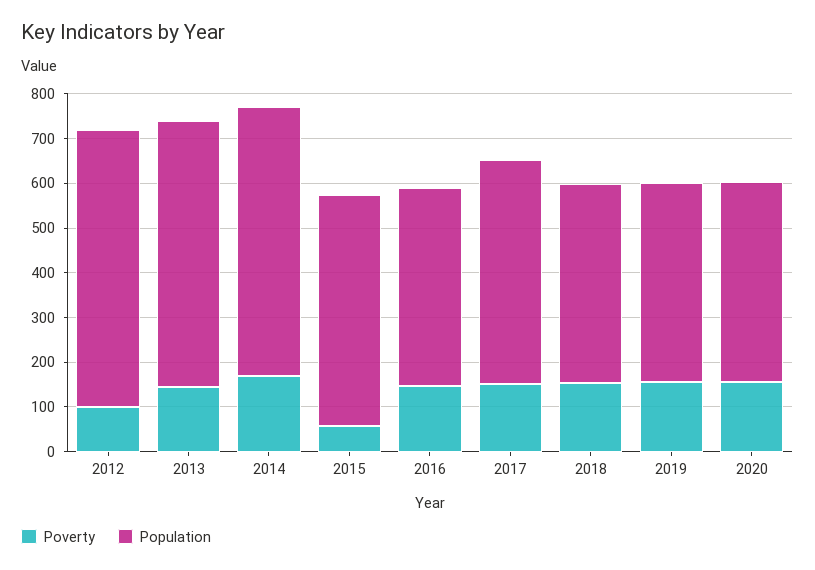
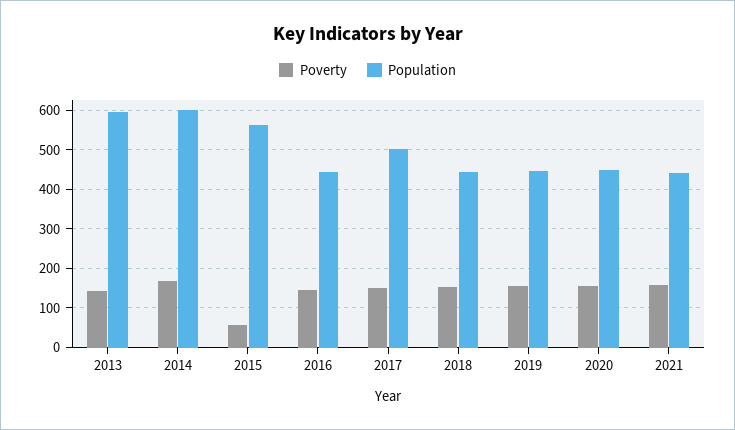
Poverty, 2012: 100 -> none
Population, 2012: 620 -> none
Population, 2015: 520 -> 560
Poverty, 2021: none -> 160
Population, 2021: none -> 440

